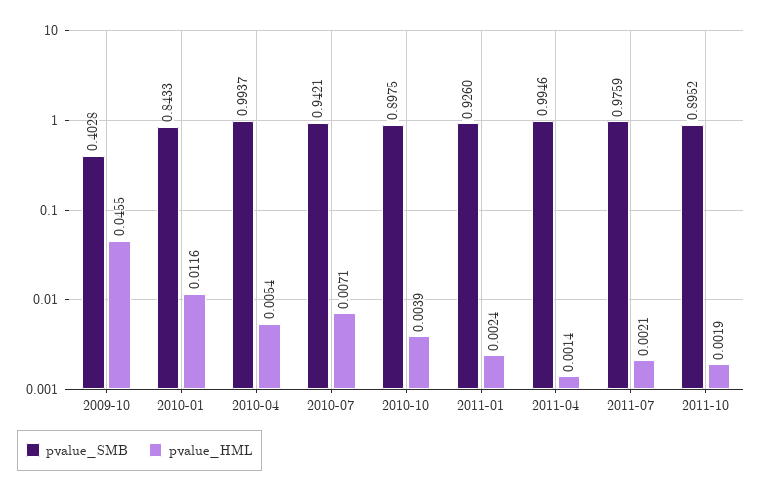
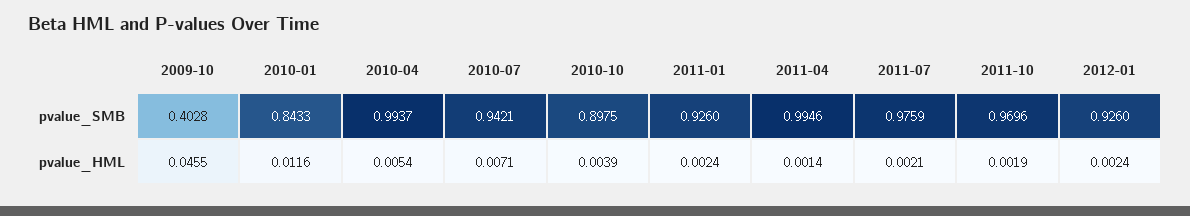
pvalue_SMB, 2011-10: 0.8952 -> 0.9696
pvalue_SMB, 2012-01: none -> 0.926
pvalue_HML, 2012-01: none -> 0.0024

